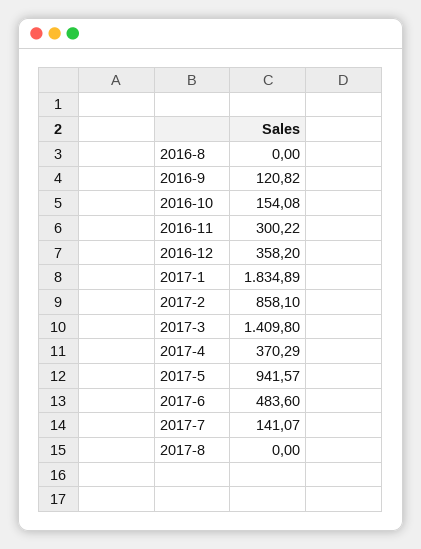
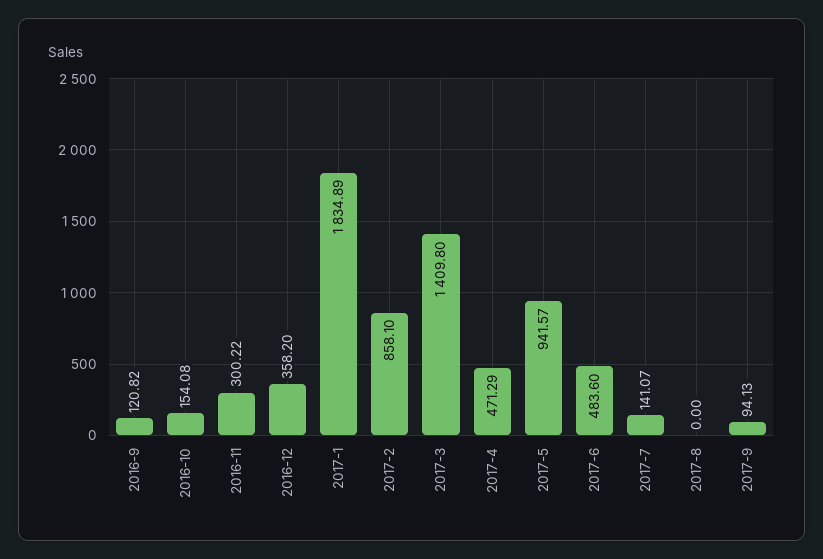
2016-8: 0 -> none
2017-4: 370.29 -> 471.29
2017-9: none -> 94.13

